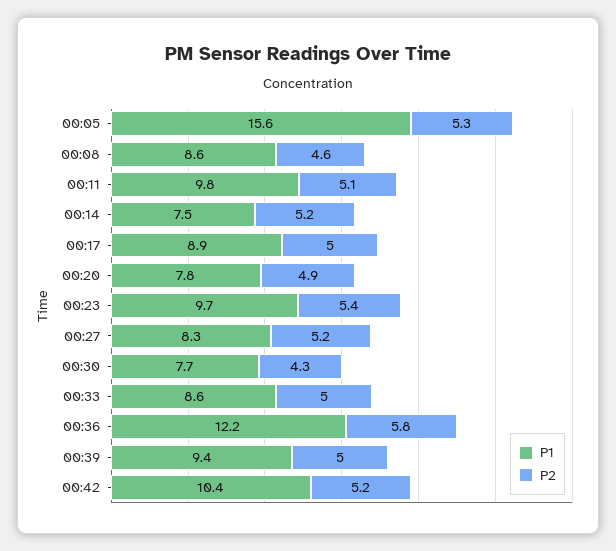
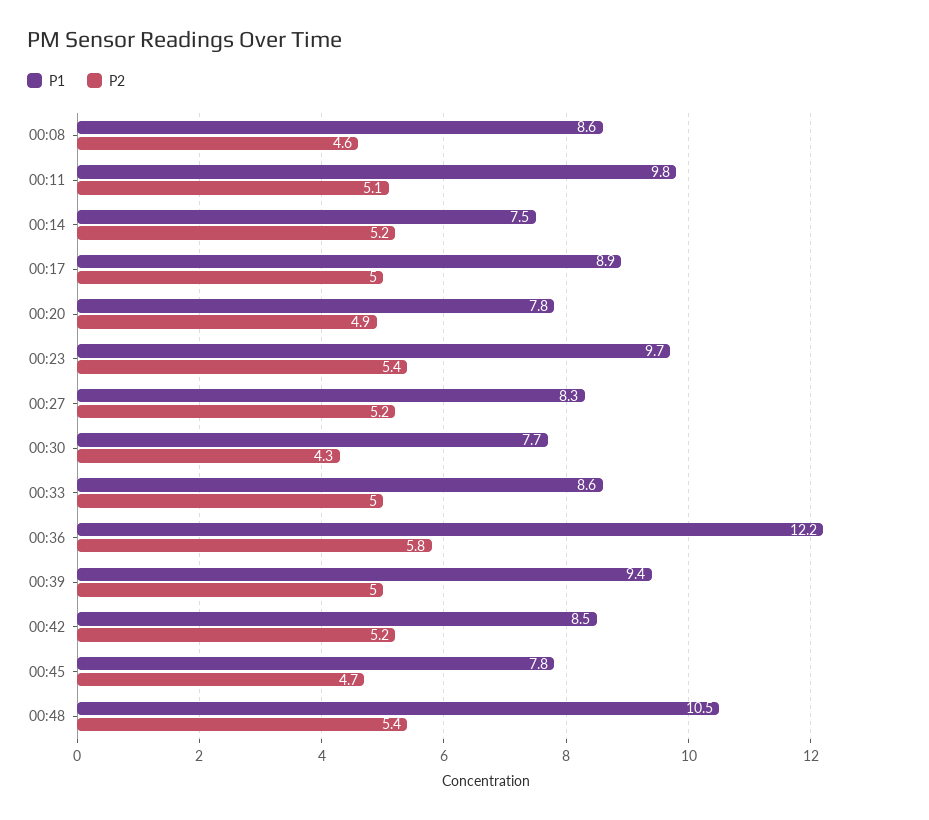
P1, 00:05: 15.6 -> none
P2, 00:05: 5.3 -> none
P1, 00:42: 10.4 -> 8.5
P1, 00:45: none -> 7.8
P2, 00:45: none -> 4.7
P1, 00:48: none -> 10.5
P2, 00:48: none -> 5.4

